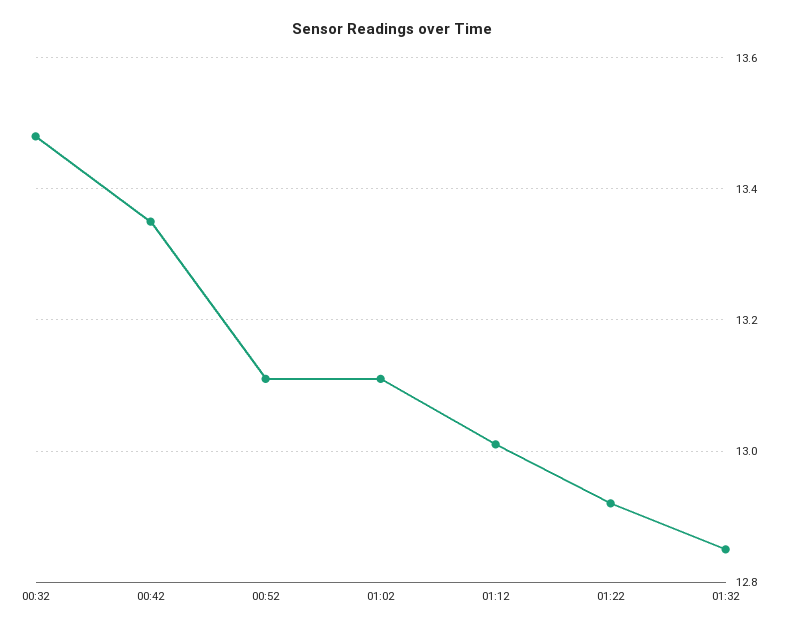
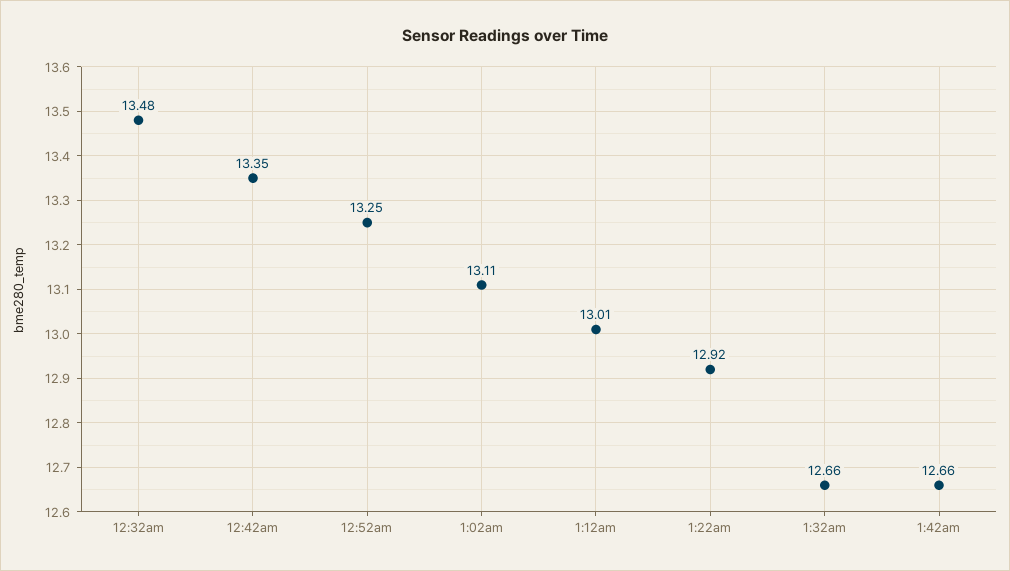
00:52: 13.1 -> 13.25
01:32: 12.85 -> 12.66
1:42am: none -> 12.66

